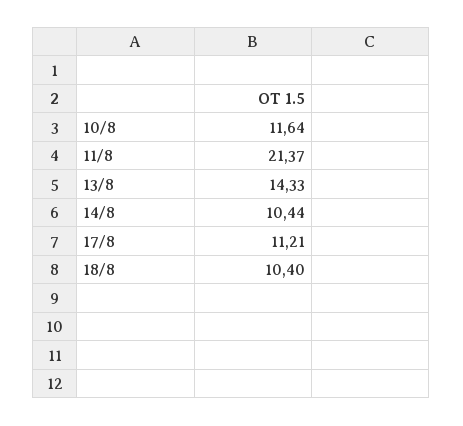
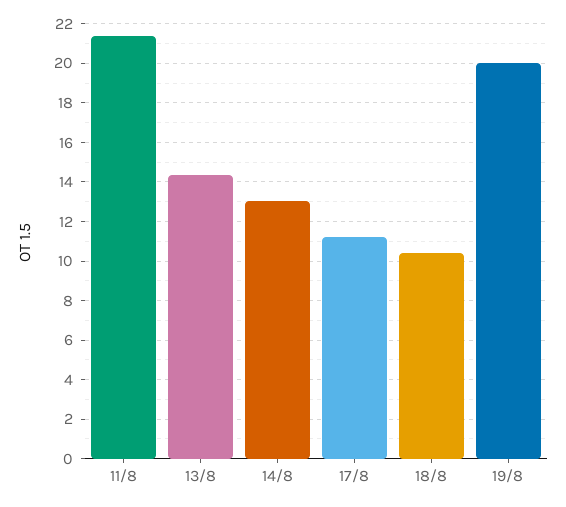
10/8: 11.64 -> none
14/8: 10.44 -> 13
19/8: none -> 20

